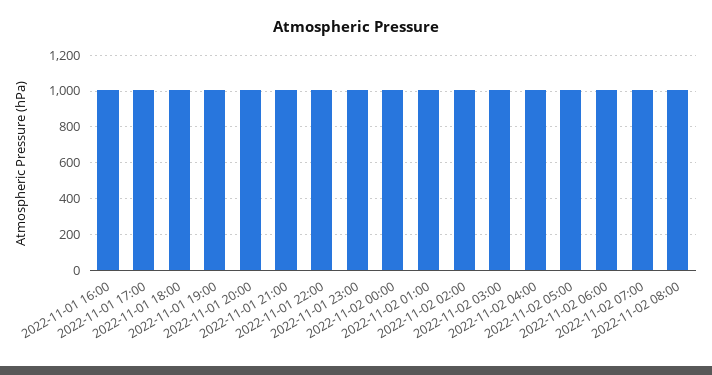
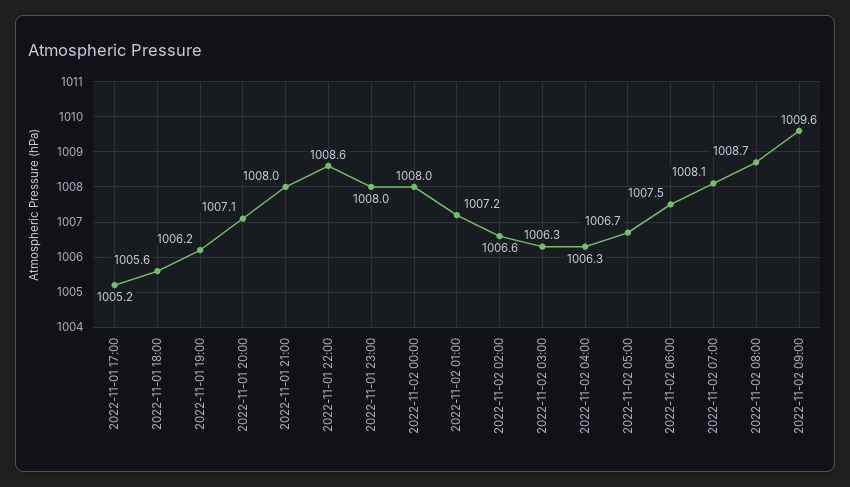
2022-11-01 16:00: 1000 -> none
2022-11-02 09:00: none -> 1009.6

